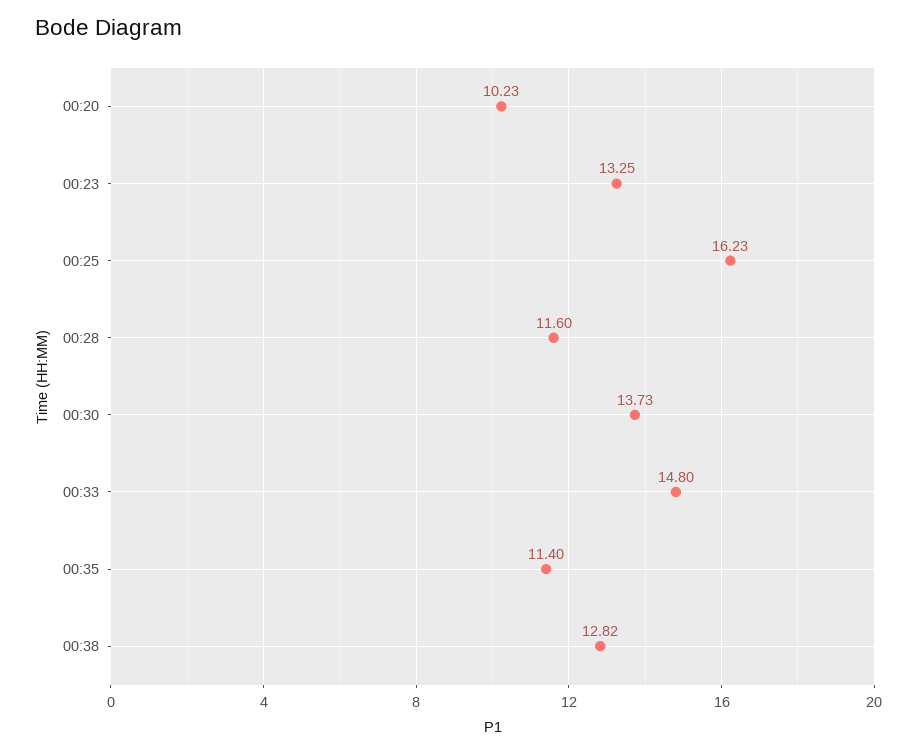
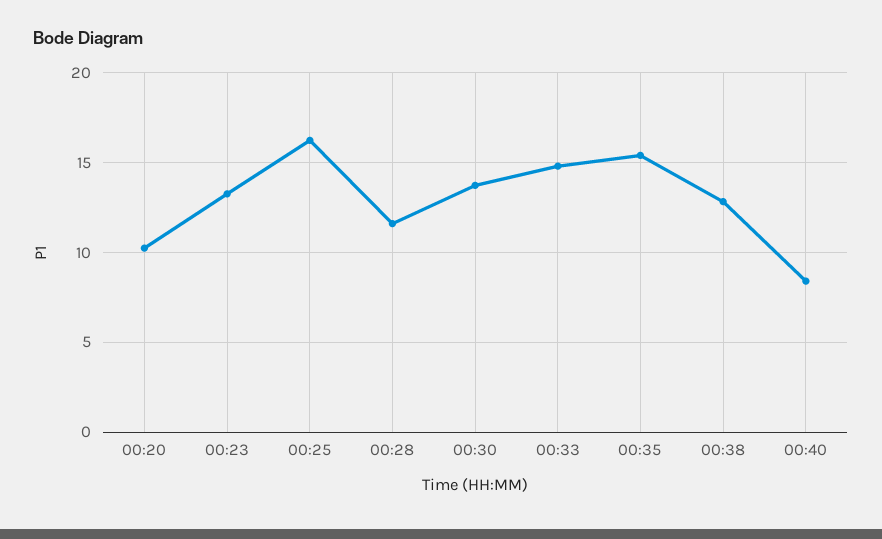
00:35: 11.4 -> 15.5
00:40: none -> 8.5

